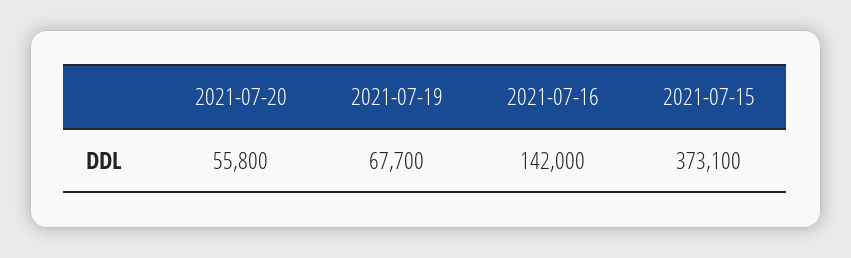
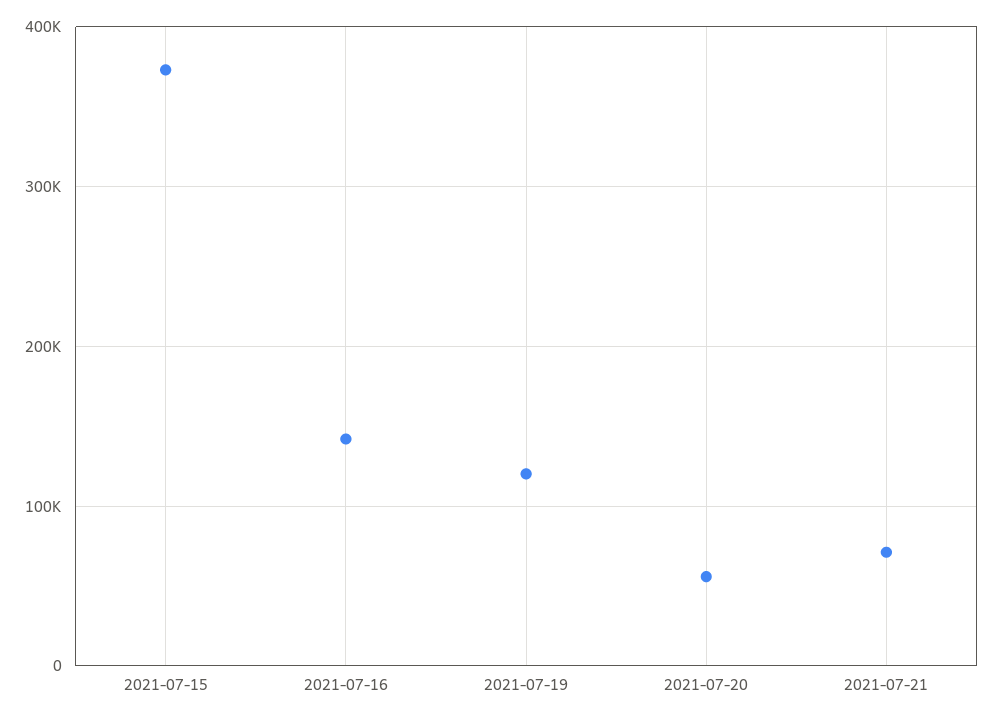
2021-07-19: 67700 -> 120000
2021-07-21: none -> 70000

